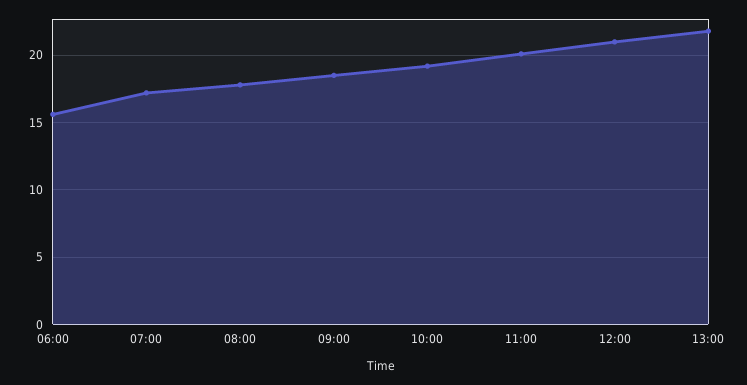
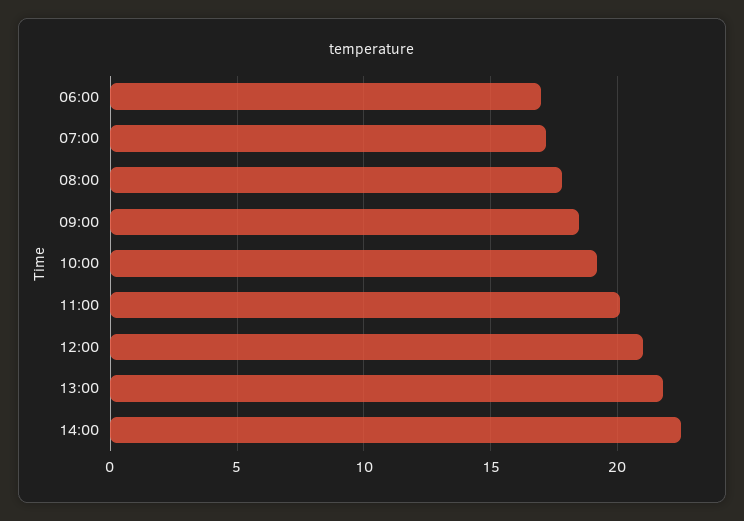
06:00: 15.5 -> 17
14:00: none -> 22.5

